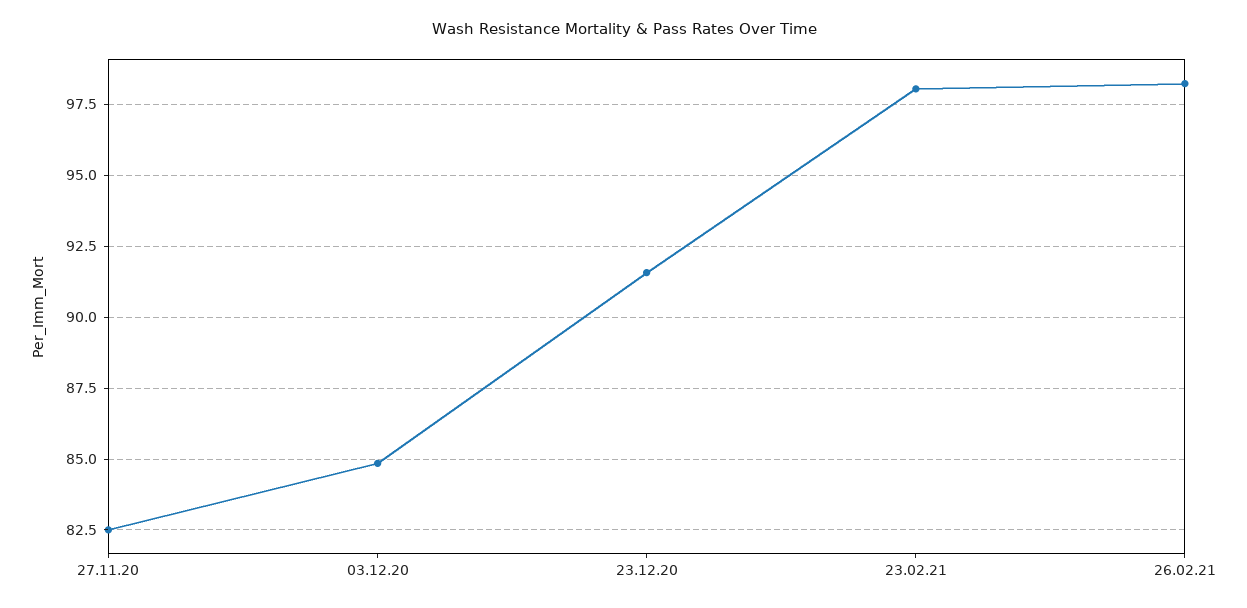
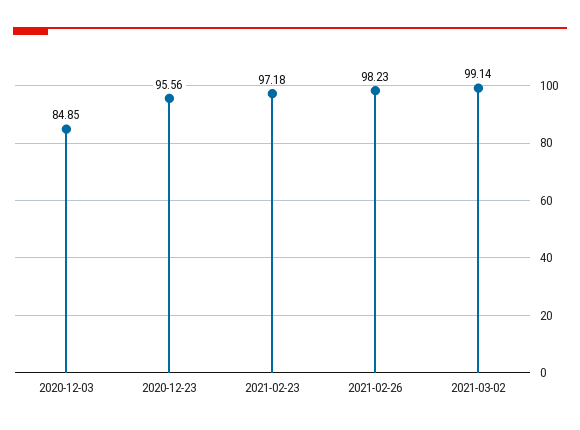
27.11.20: 82.5 -> none
23.12.20: 91.5 -> 95.56
23.02.21: 98 -> 97.18
2021-03-02: none -> 99.14

